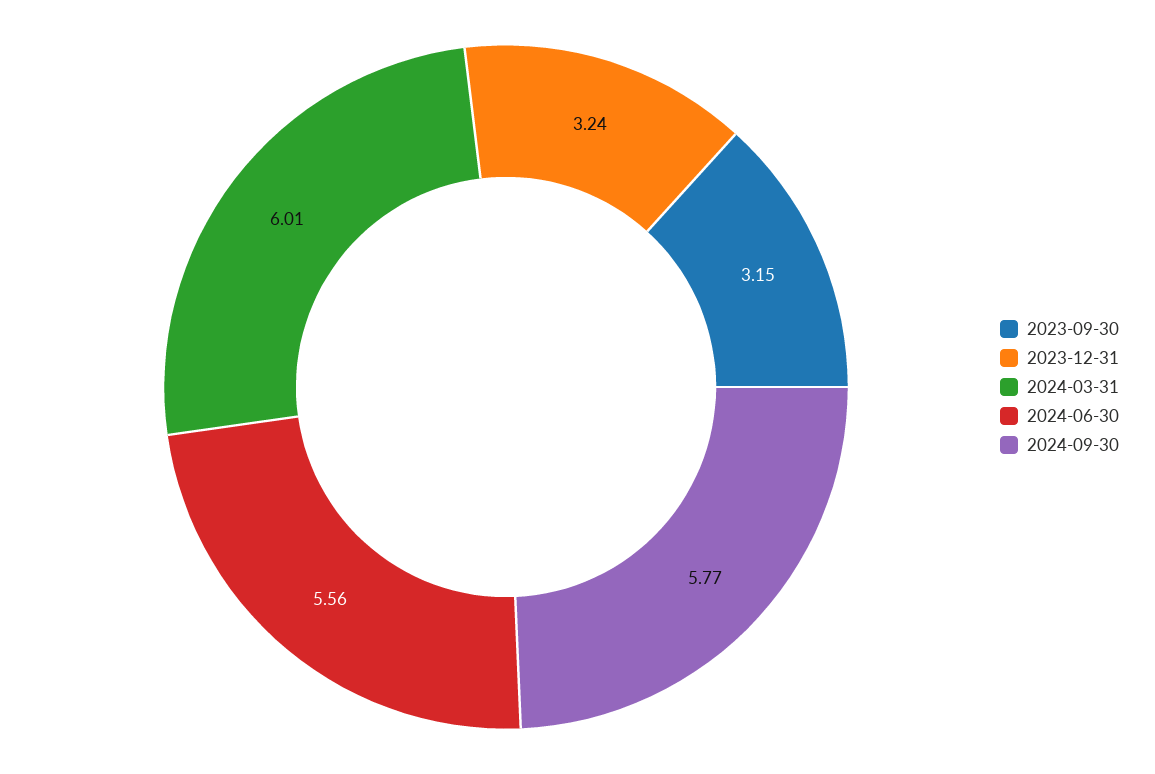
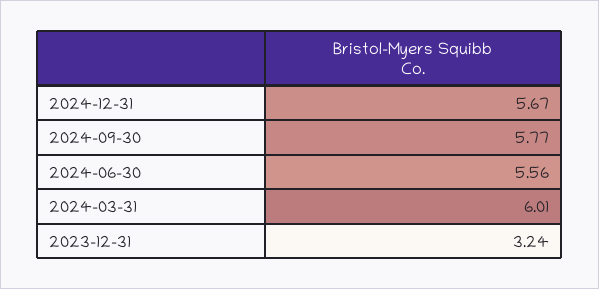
2023-09-30: 3.15 -> none
2024-12-31: none -> 5.67

